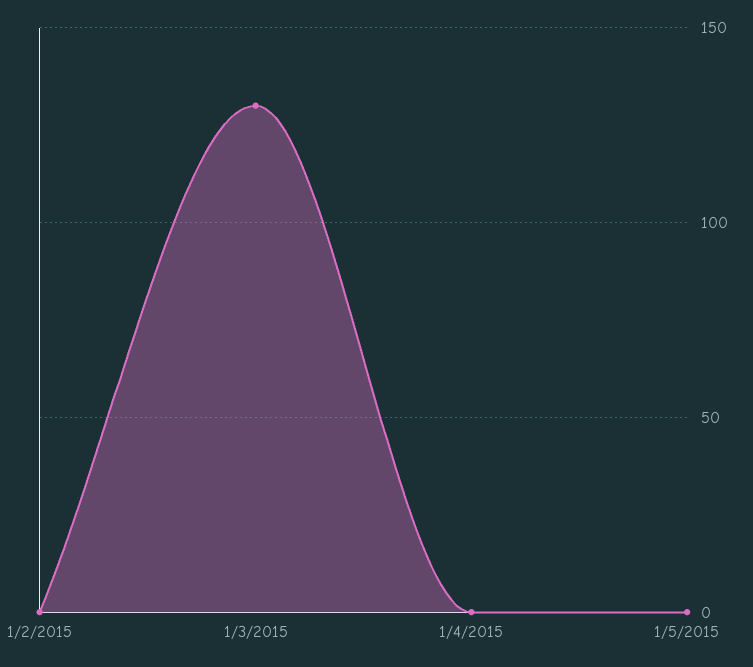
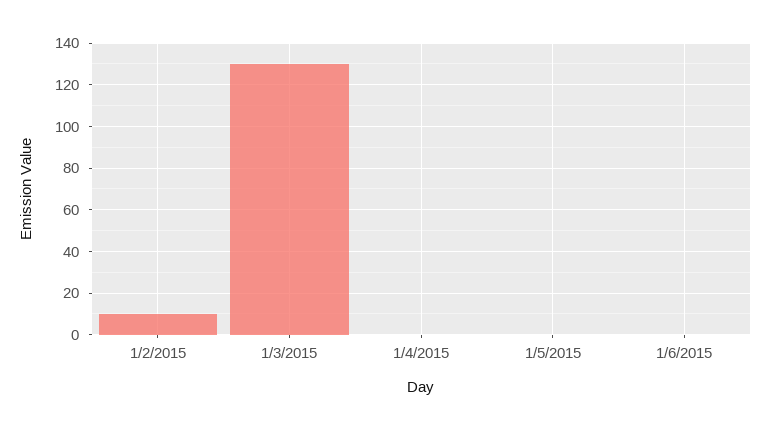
1/2/2015: 0 -> 10
1/6/2015: none -> 0

